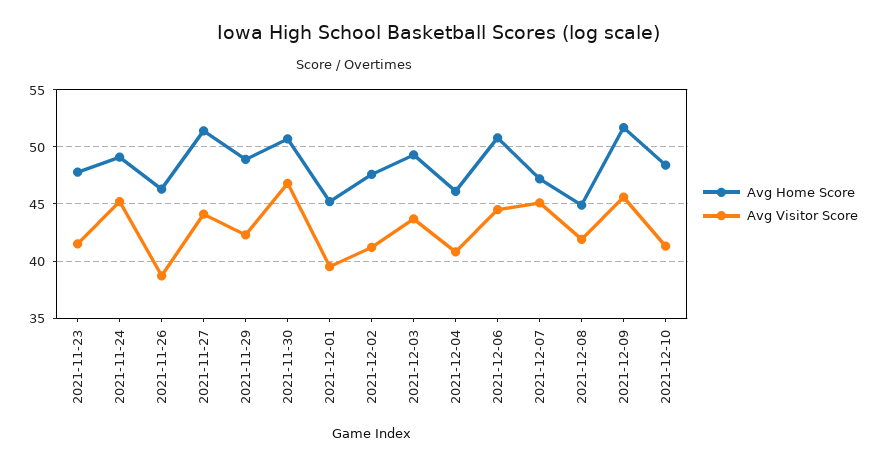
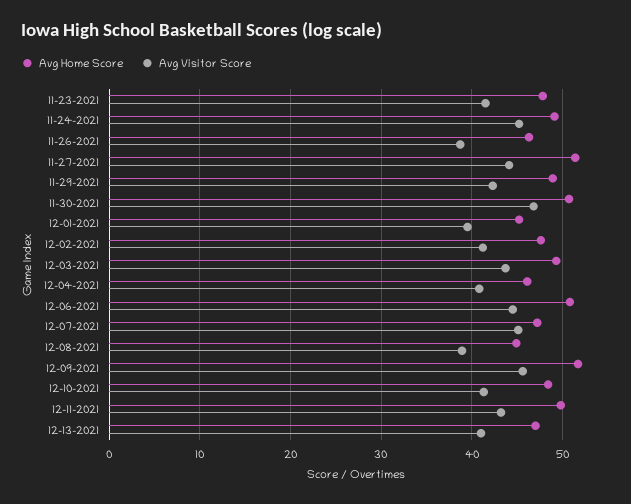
Avg Visitor Score, 2021-12-08: 42 -> 39
Avg Home Score, 12-11-2021: none -> 50
Avg Visitor Score, 12-11-2021: none -> 43
Avg Home Score, 12-13-2021: none -> 47
Avg Visitor Score, 12-13-2021: none -> 41

